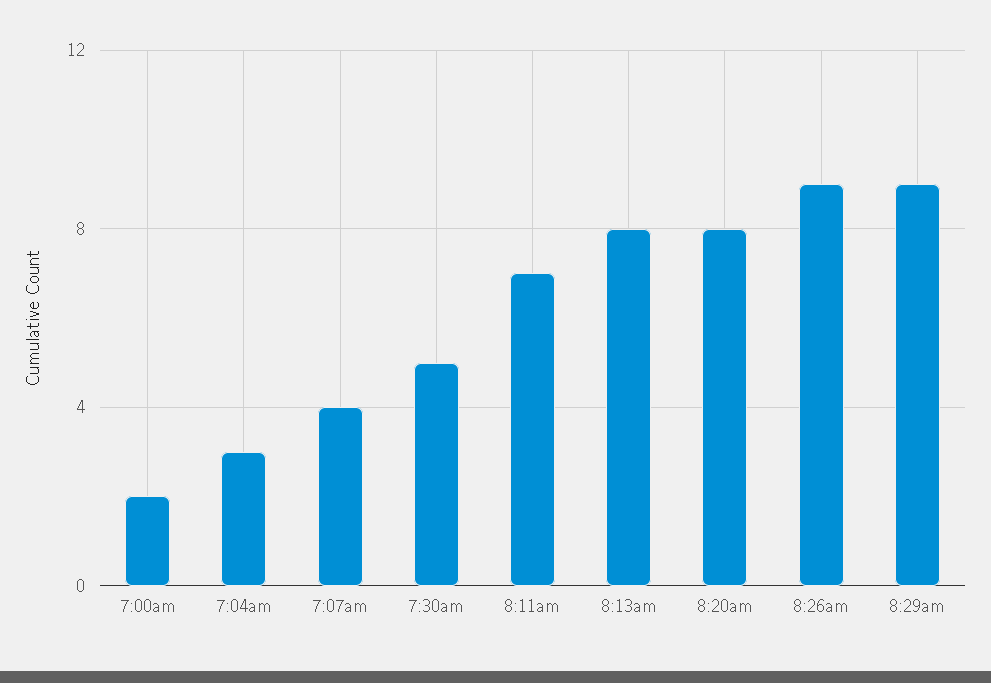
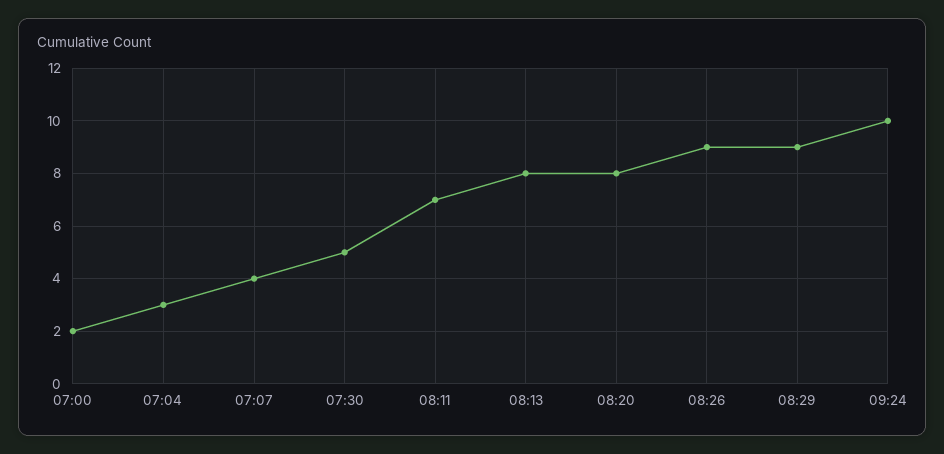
09:24: none -> 10

